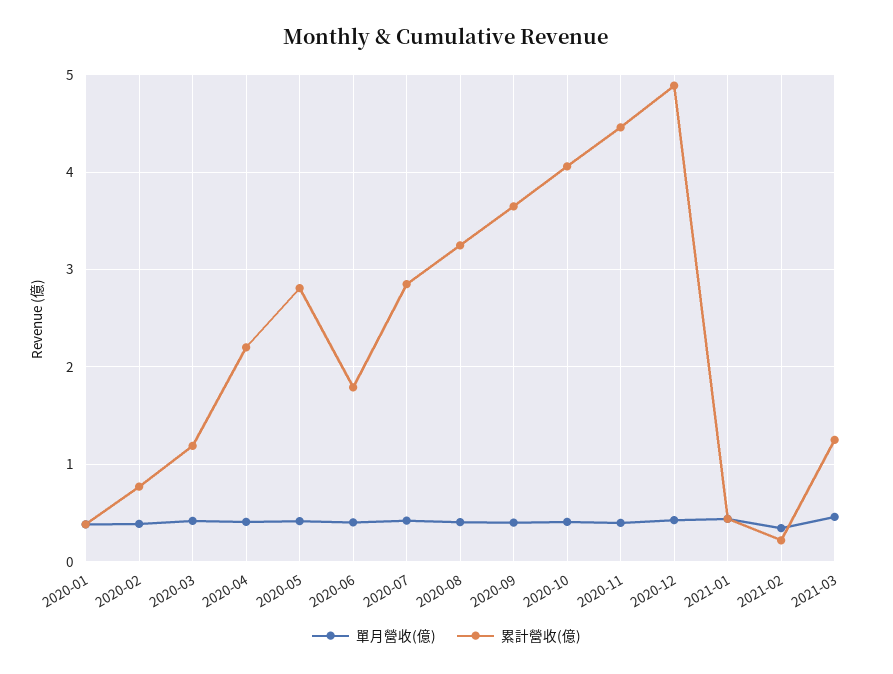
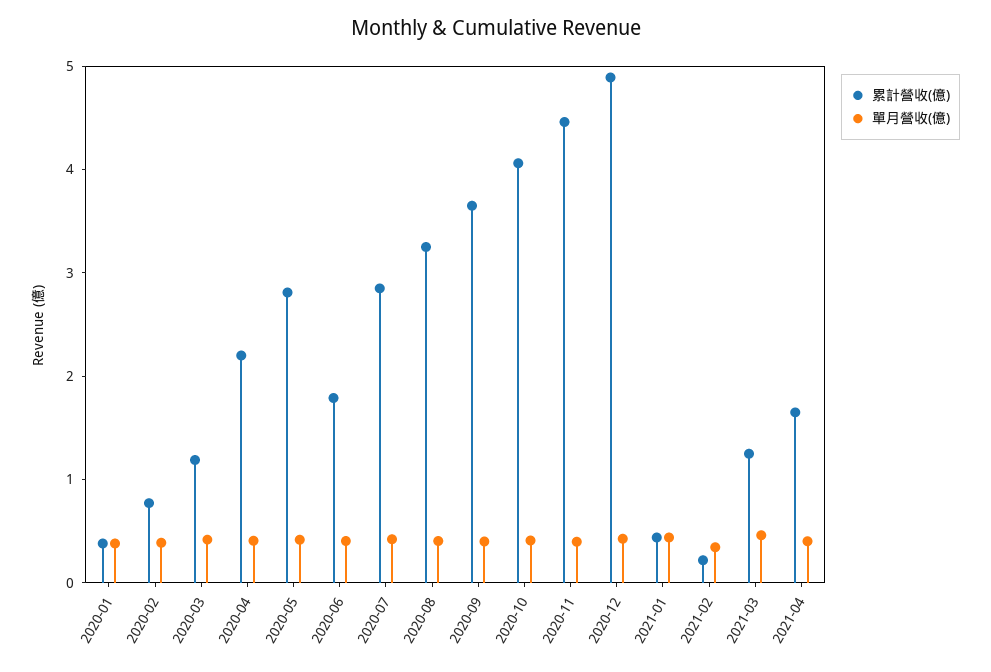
累計營收(億), 2021-04: none -> 1.6
單月營收(億), 2021-04: none -> 0.4

